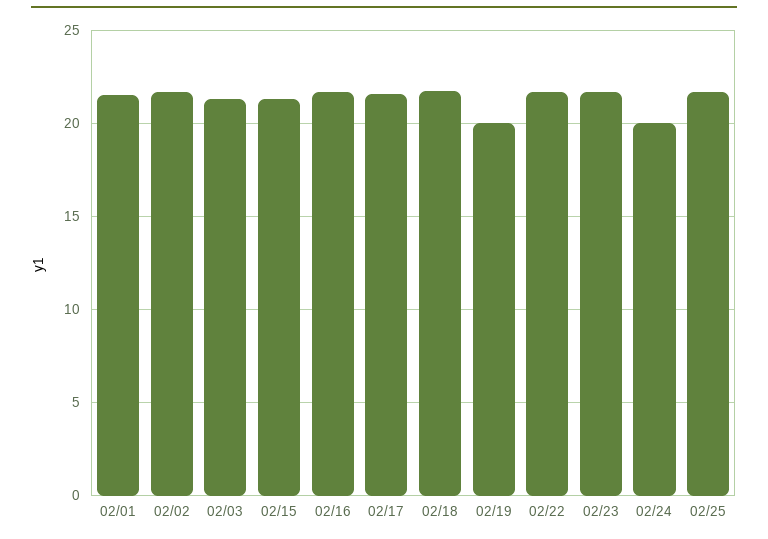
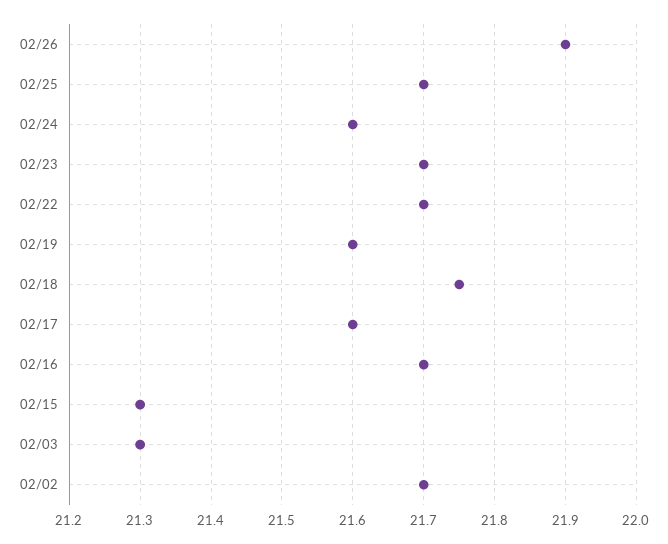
02/01: 21.5 -> none
02/19: 20 -> 21.6
02/24: 20 -> 21.6
02/26: none -> 21.9

